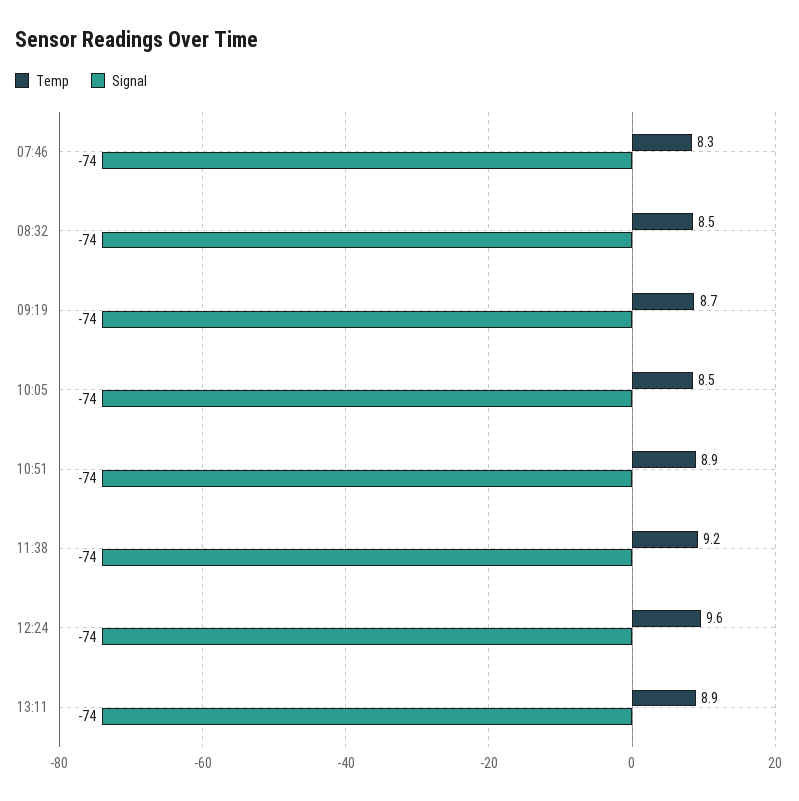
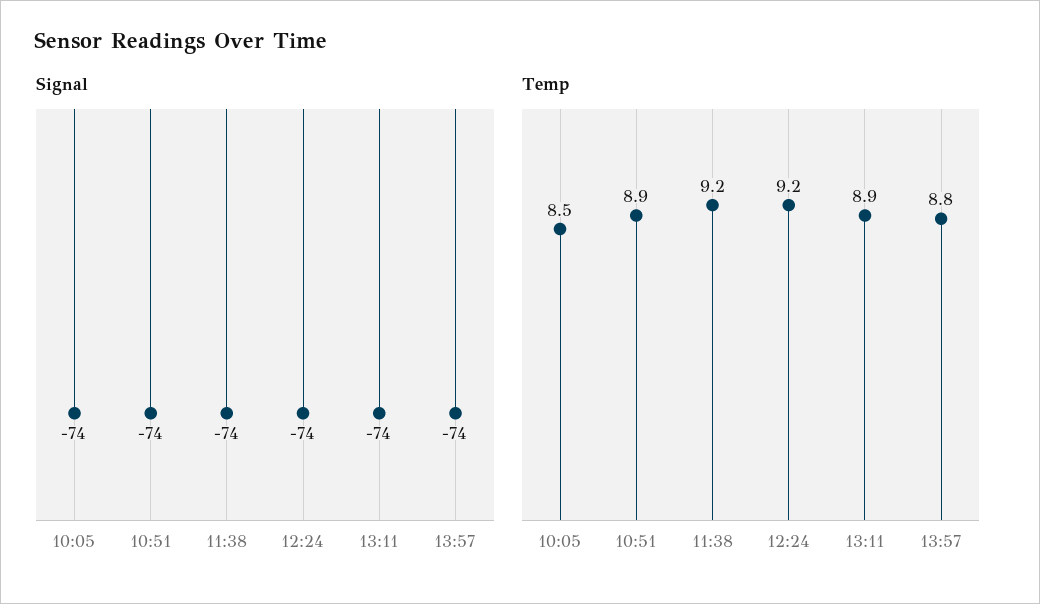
Temp, 07:46: 8.3 -> none
Signal, 07:46: -74 -> none
Temp, 08:32: 8.5 -> none
Signal, 08:32: -74 -> none
Temp, 09:19: 8.7 -> none
Signal, 09:19: -74 -> none
Temp, 12:24: 9.6 -> 9.2
Signal, 13:57: none -> -74
Temp, 13:57: none -> 8.8

